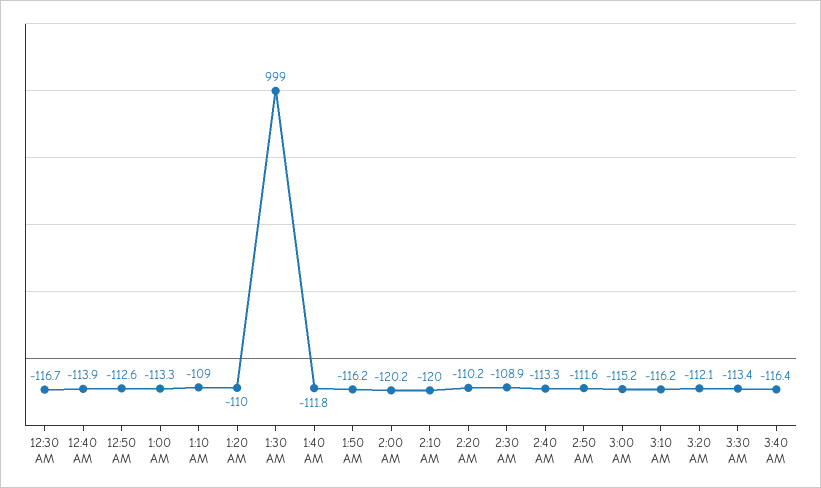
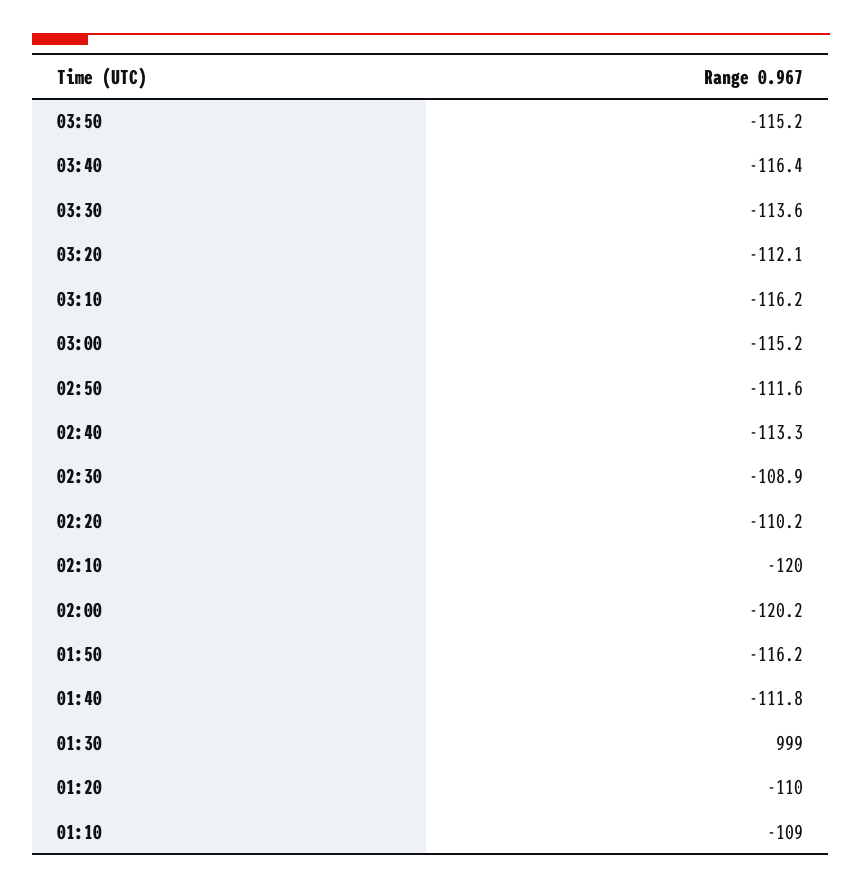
12:30 AM: -116.7 -> none
12:40 AM: -113.9 -> none
12:50 AM: -112.6 -> none
1:00 AM: -113.3 -> none
3:30 AM: -113.4 -> -113.6
03:50: none -> -115.2

